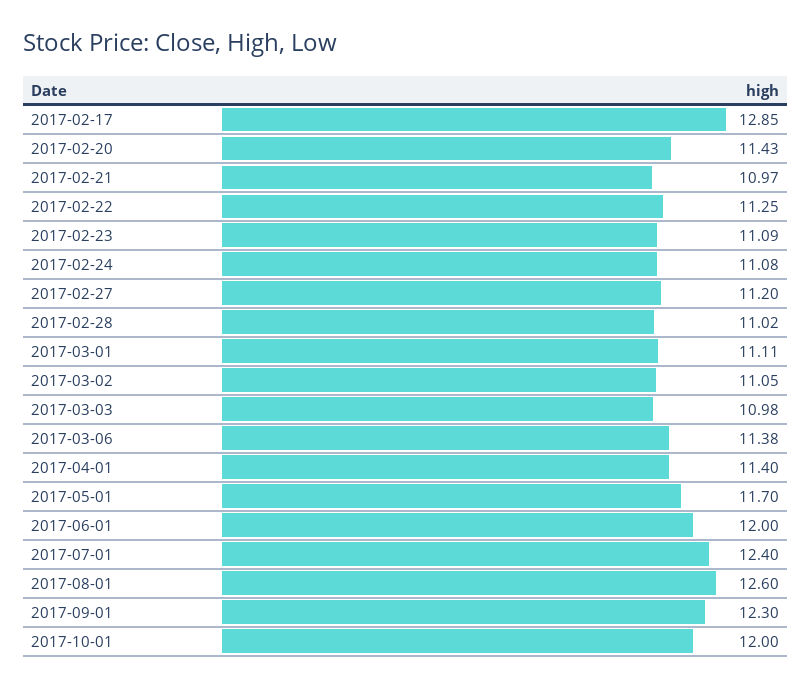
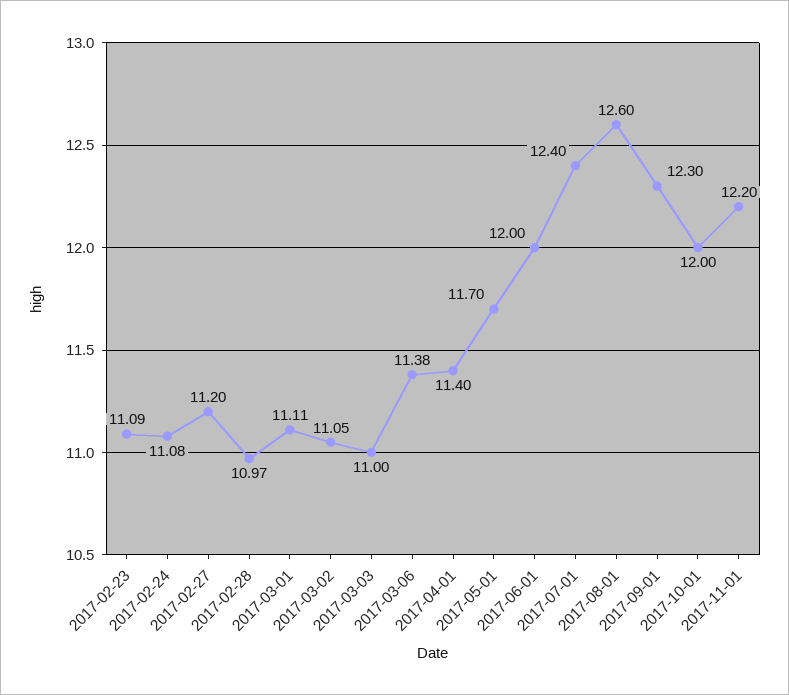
2017-02-17: 12.85 -> none
2017-02-20: 11.43 -> none
2017-02-21: 10.97 -> none
2017-02-22: 11.25 -> none
2017-02-28: 11.02 -> 10.97
2017-03-03: 10.98 -> 11
2017-11-01: none -> 12.2

